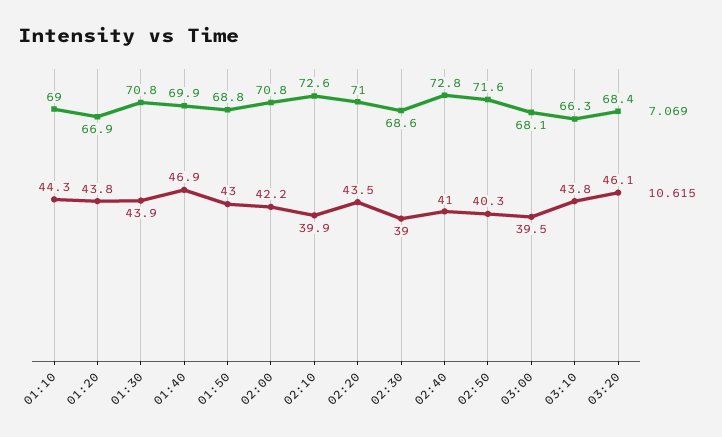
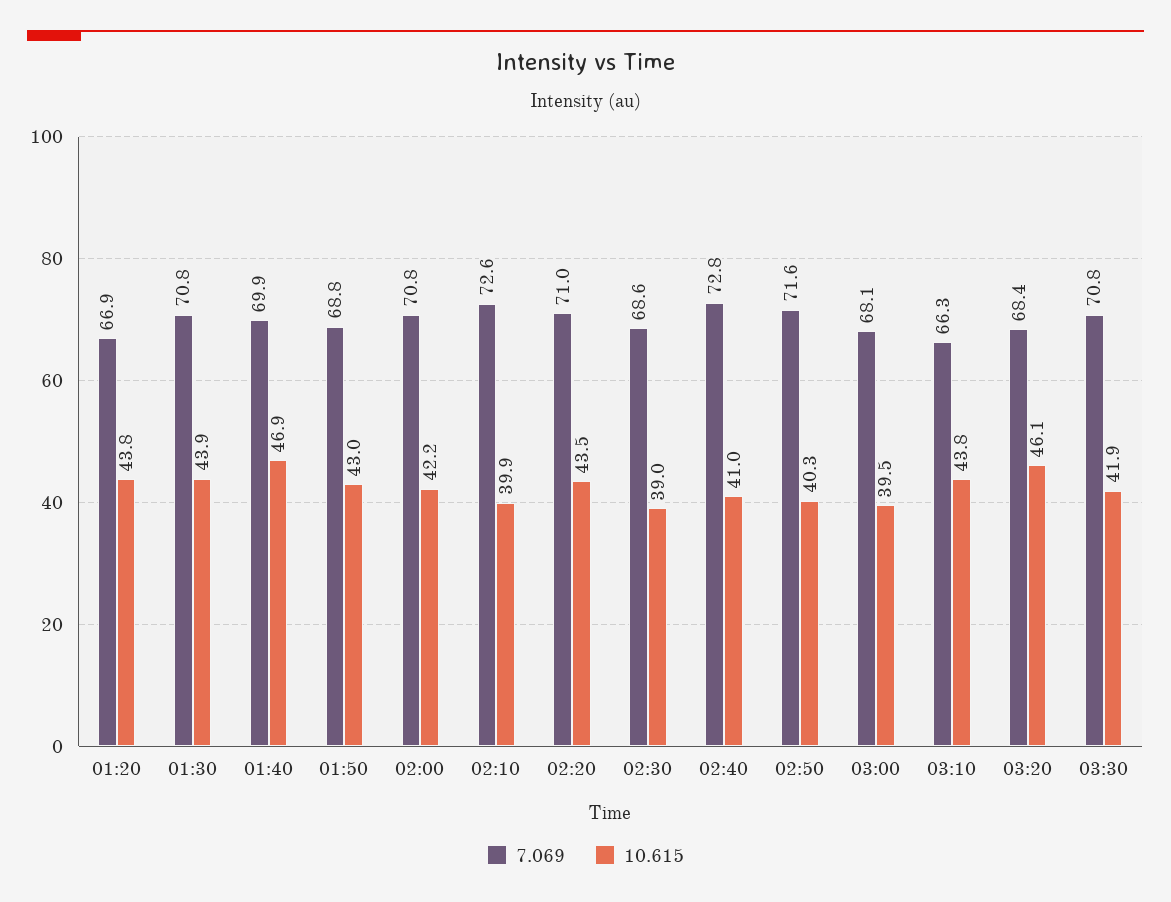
7.069, 01:10: 69 -> none
10.615, 01:10: 44.3 -> none
7.069, 03:30: none -> 70.8
10.615, 03:30: none -> 41.9

